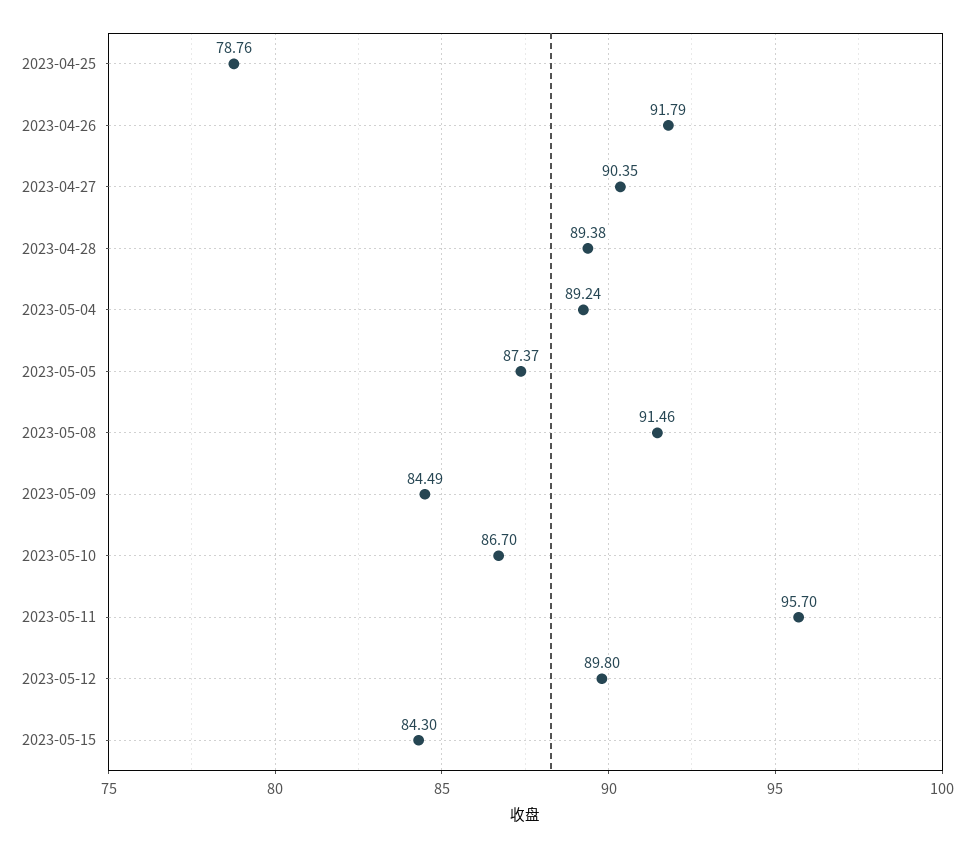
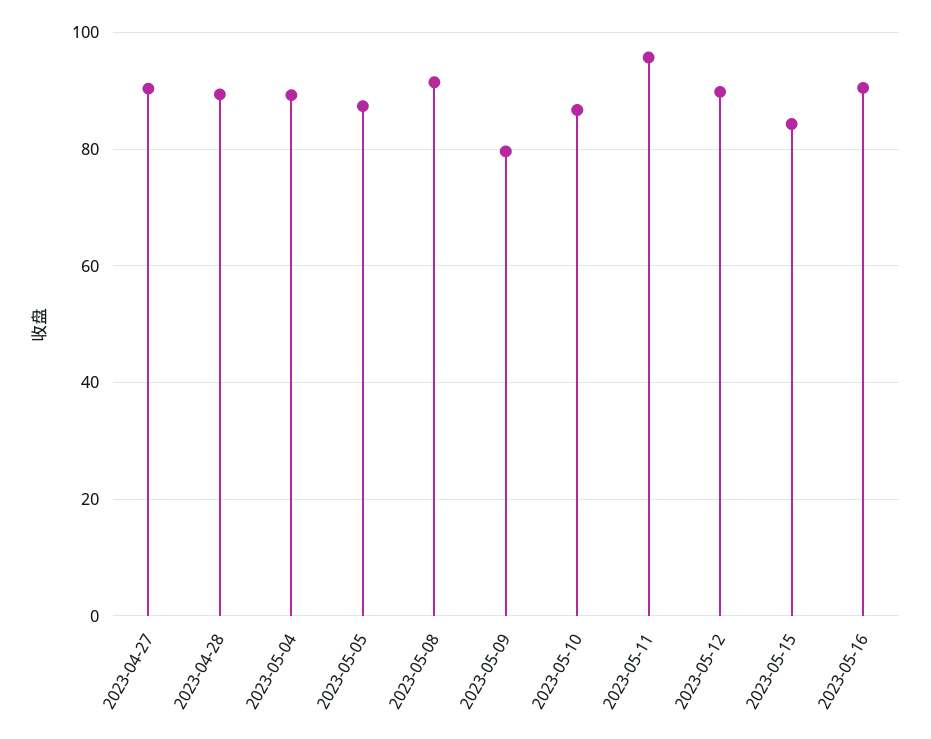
2023-04-25: 78.76 -> none
2023-04-26: 91.79 -> none
2023-05-09: 84.49 -> 80
2023-05-16: none -> 90

